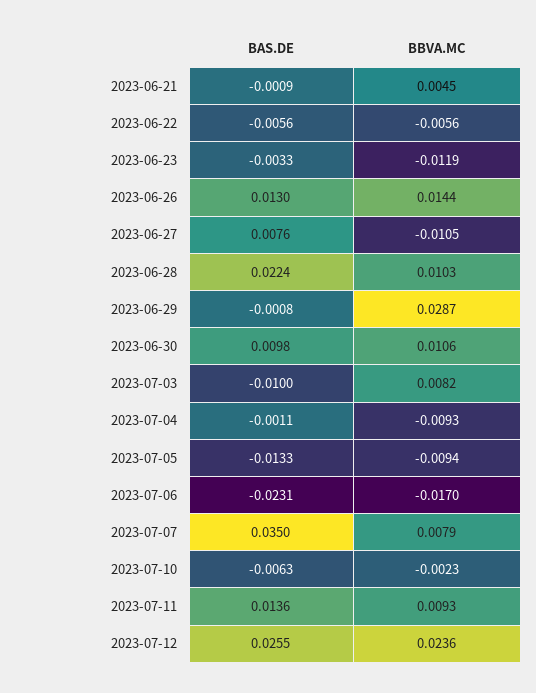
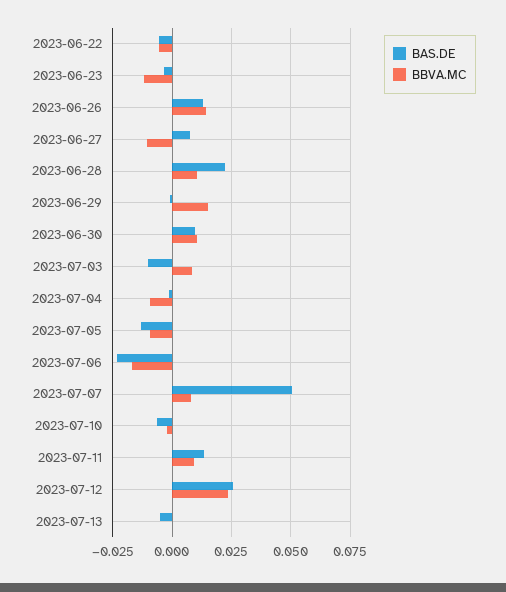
BAS.DE, 2023-06-21: -0.0009 -> none
BBVA.MC, 2023-06-21: 0.0045 -> none
BBVA.MC, 2023-06-29: 0.0287 -> 0.015
BAS.DE, 2023-07-07: 0.035 -> 0.05
BAS.DE, 2023-07-13: none -> -0.005
BBVA.MC, 2023-07-13: none -> 0

